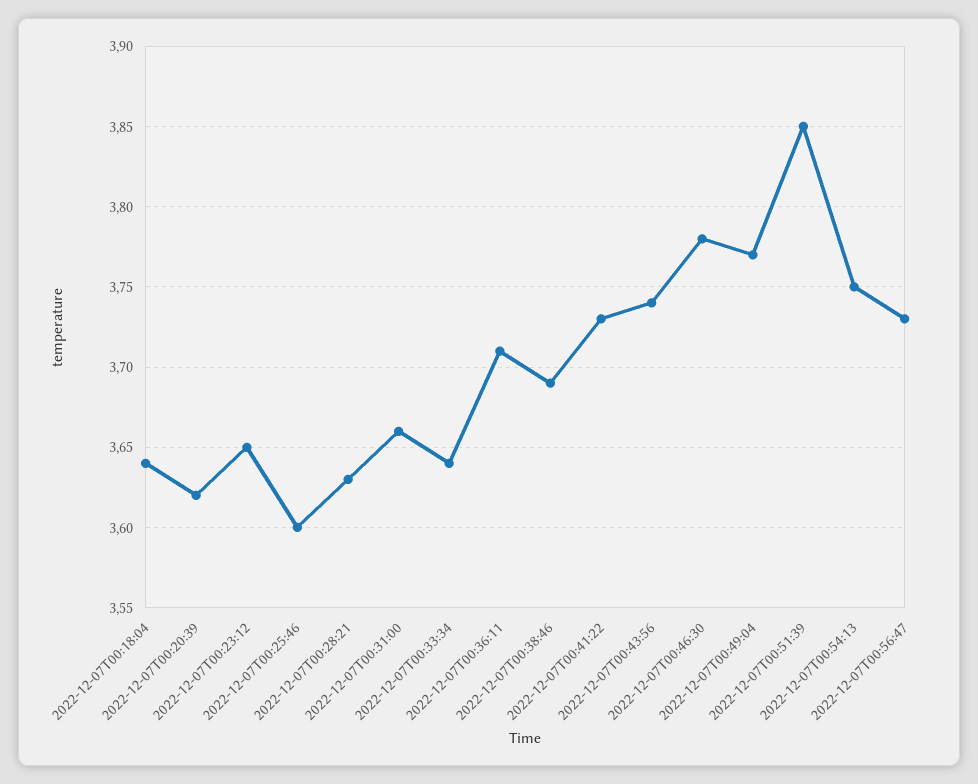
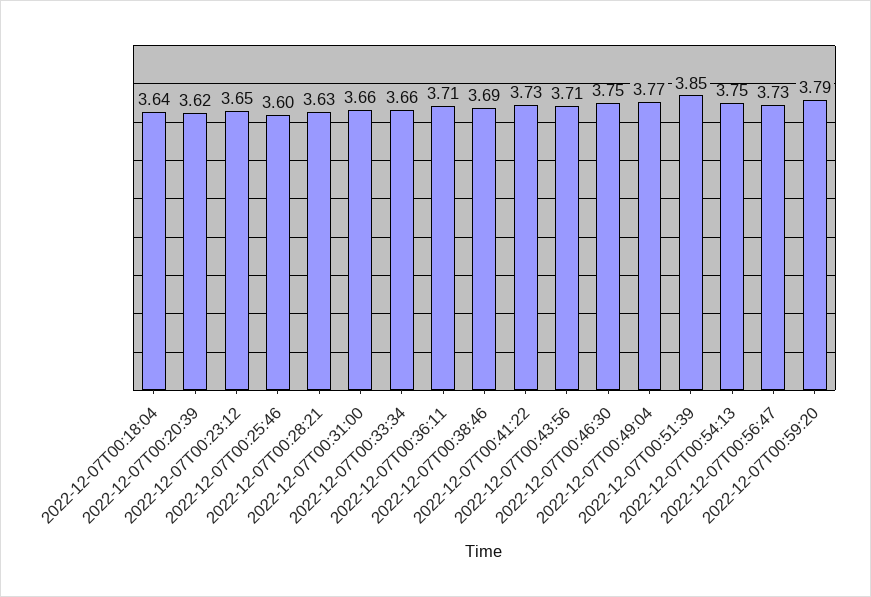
2022-12-07T00:33:34: 3.64 -> 3.66
2022-12-07T00:43:56: 3.74 -> 3.71
2022-12-07T00:46:30: 3.78 -> 3.75
2022-12-07T00:59:20: none -> 3.79

